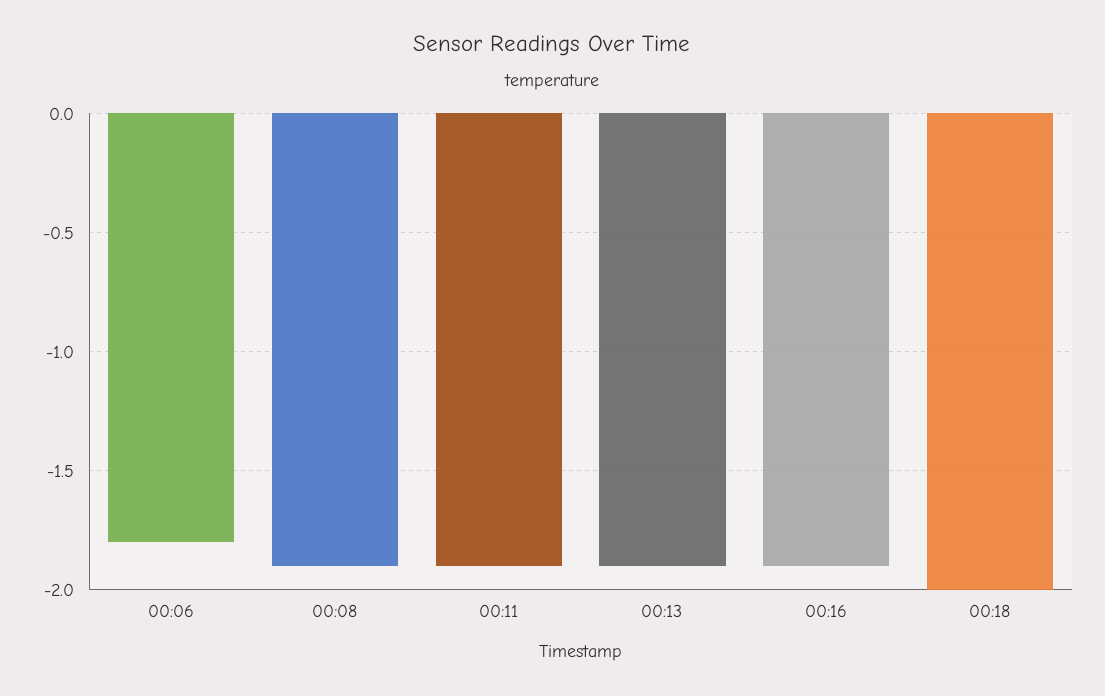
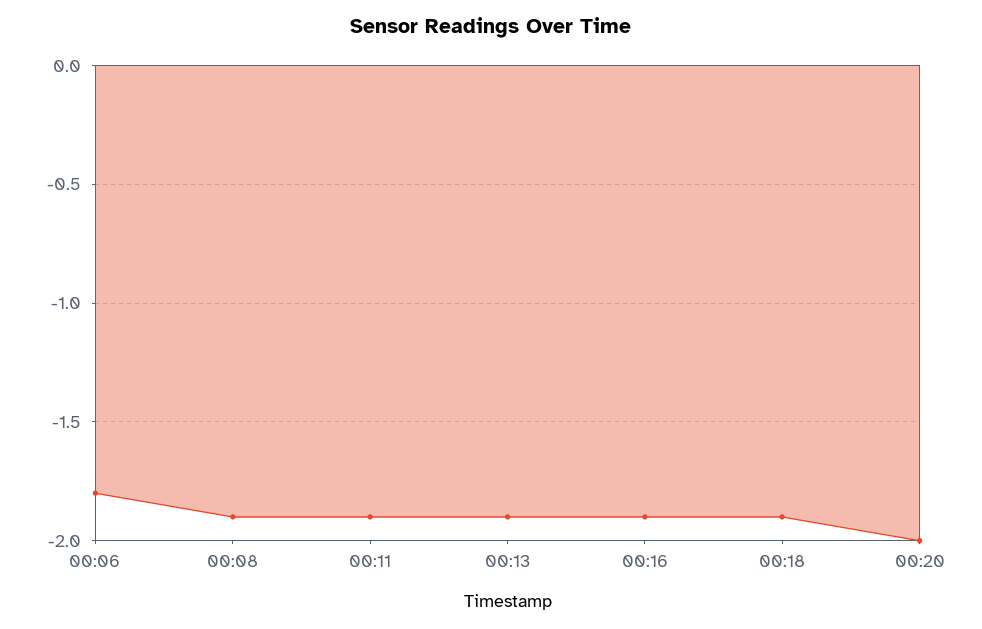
00:18: -2 -> -1.9
00:20: none -> -2

